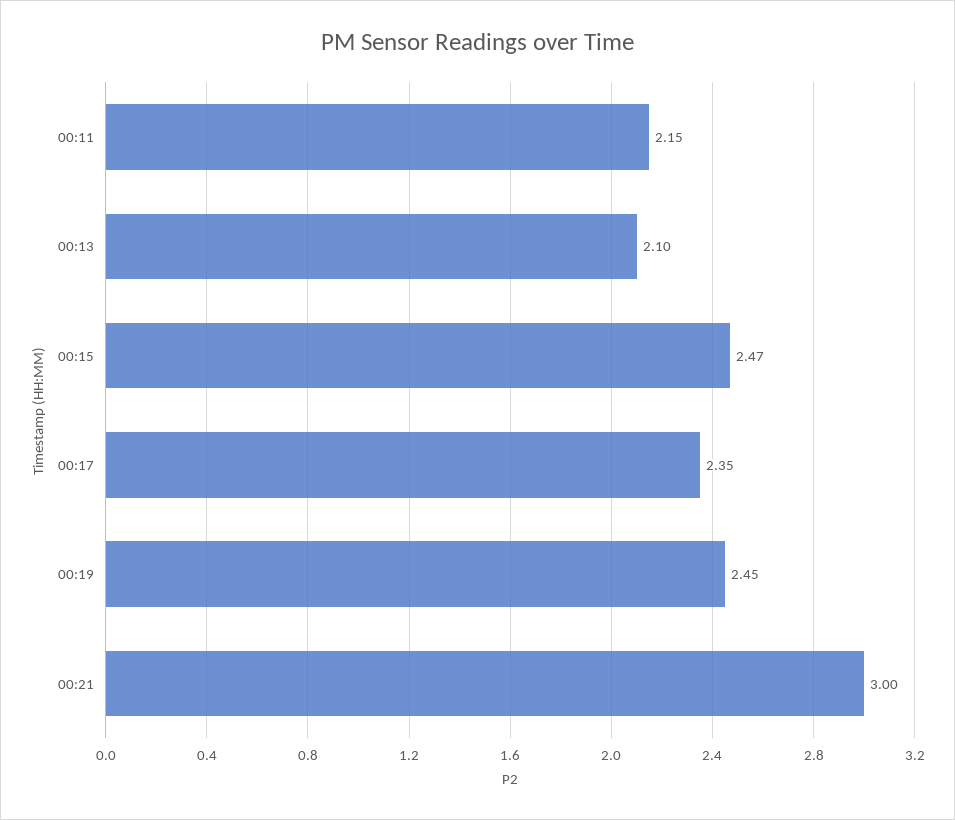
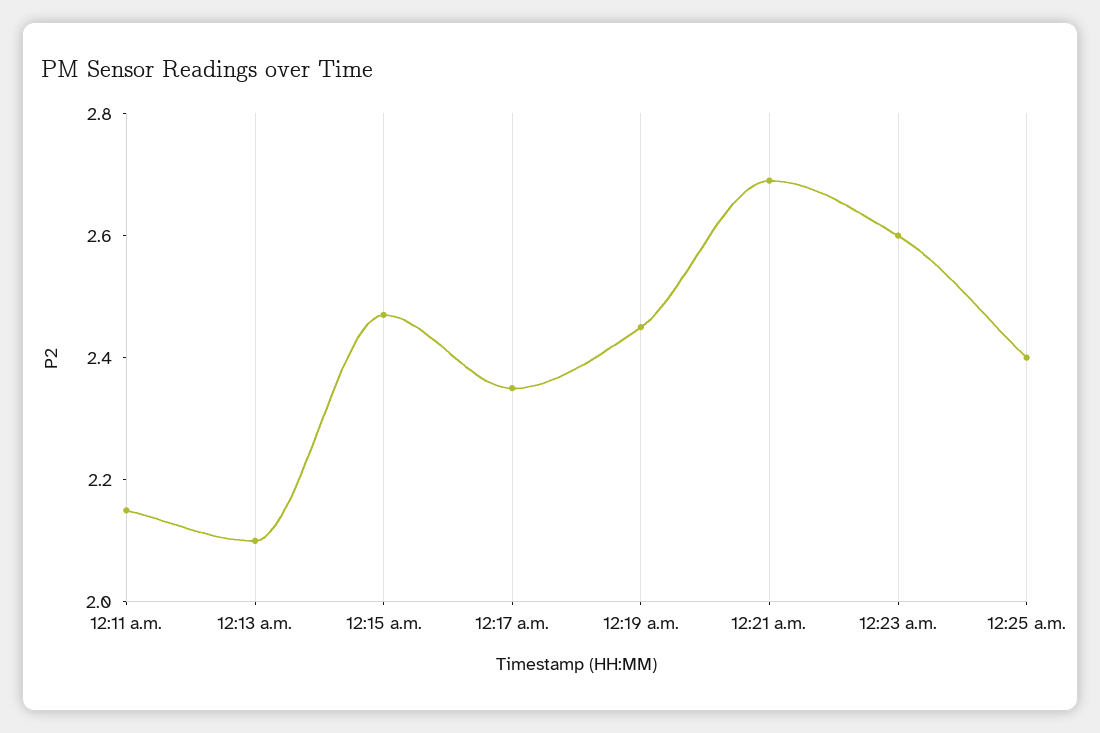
00:21: 3 -> 2.7
12:23 a.m.: none -> 2.6
12:25 a.m.: none -> 2.4

